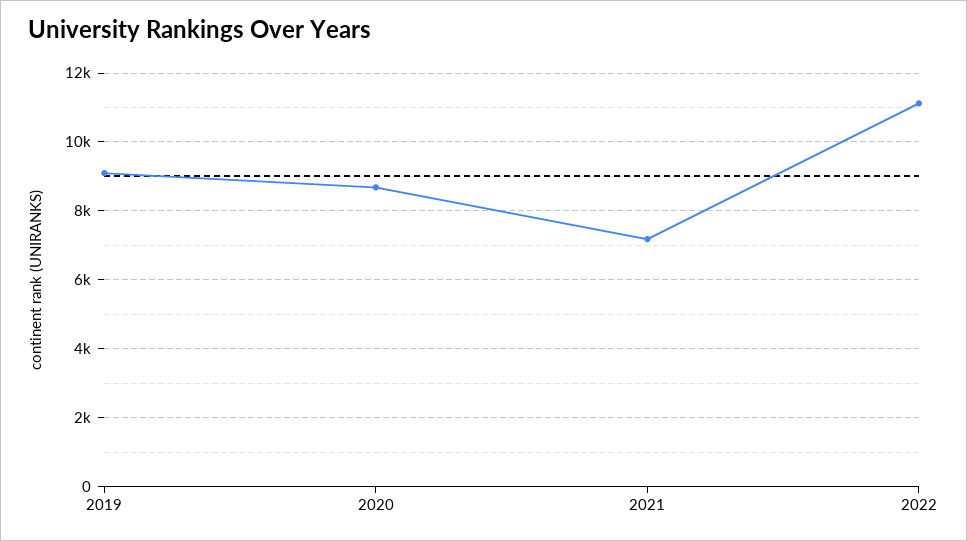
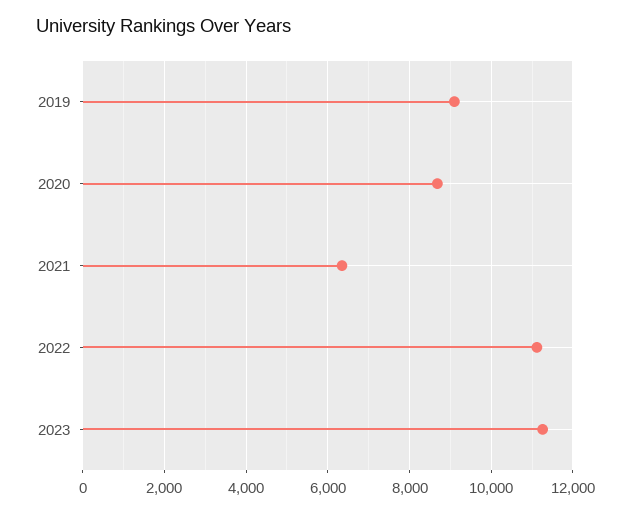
2021: 7200 -> 6400
2023: none -> 11200

